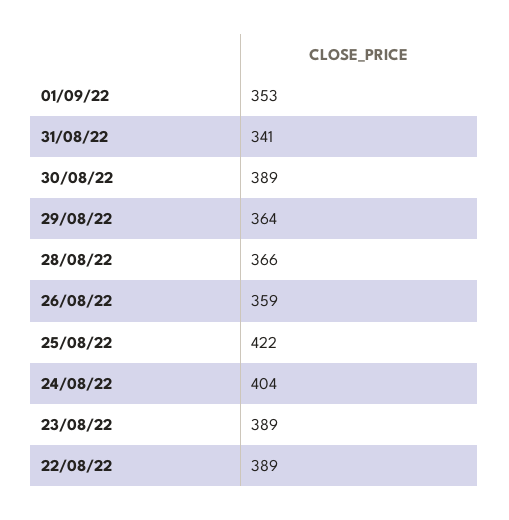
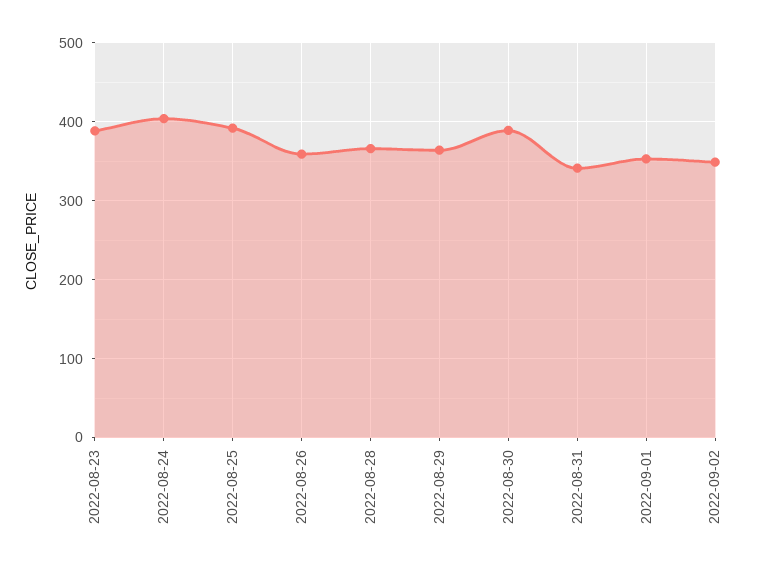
25/08/22: 422 -> 390
22/08/22: 389 -> none
2022-09-02: none -> 350

